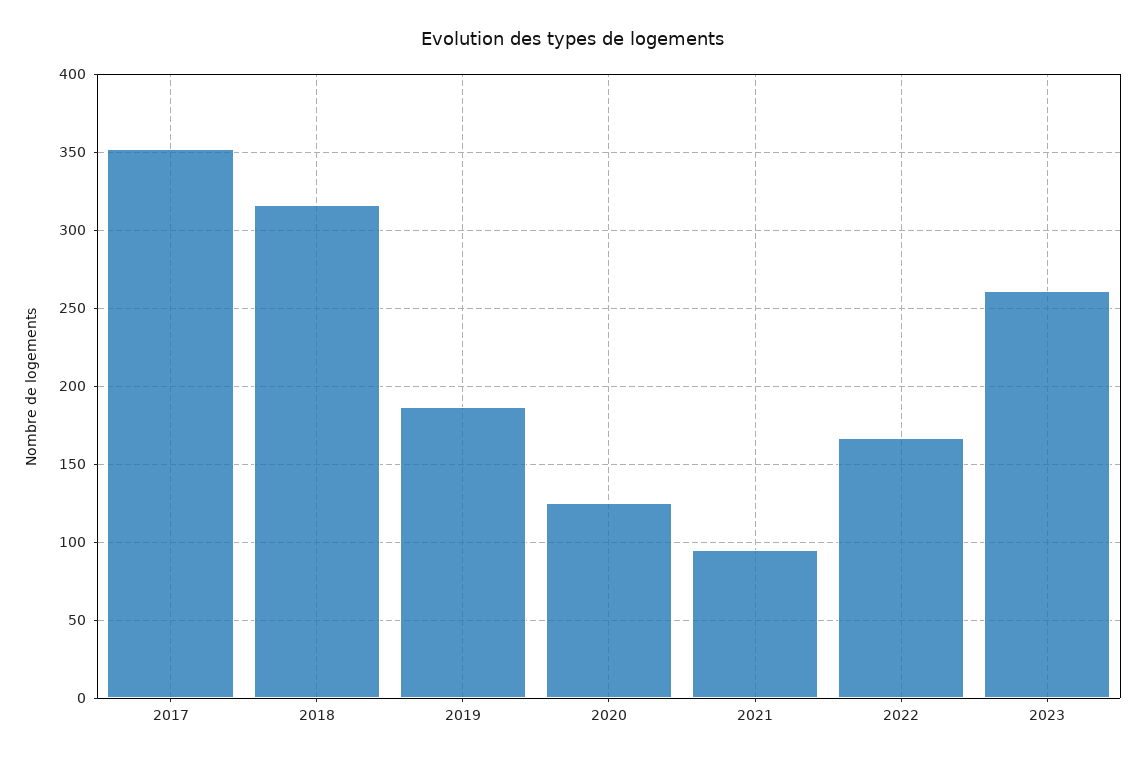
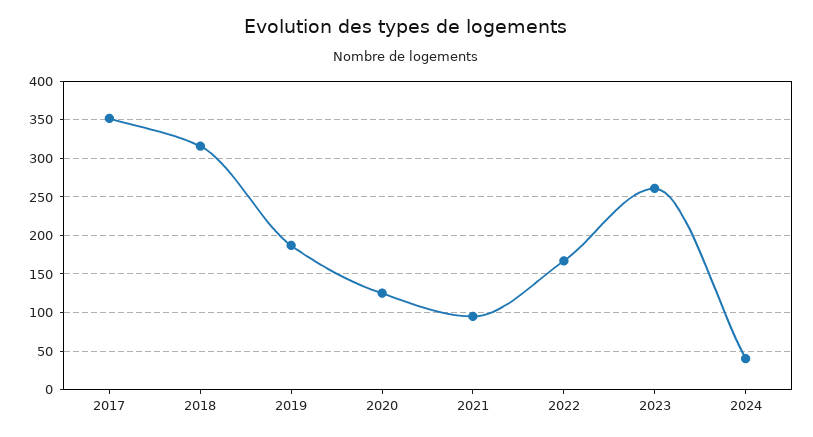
2024: none -> 40

